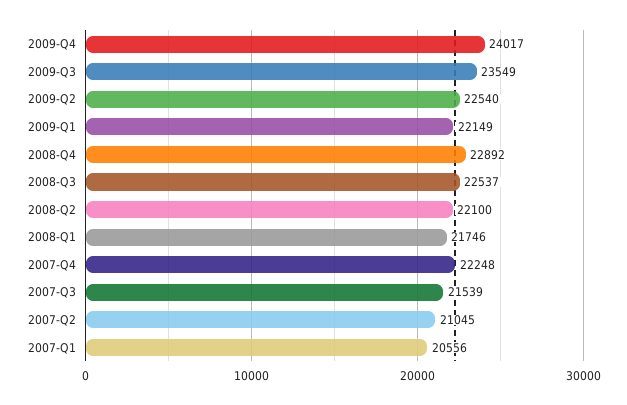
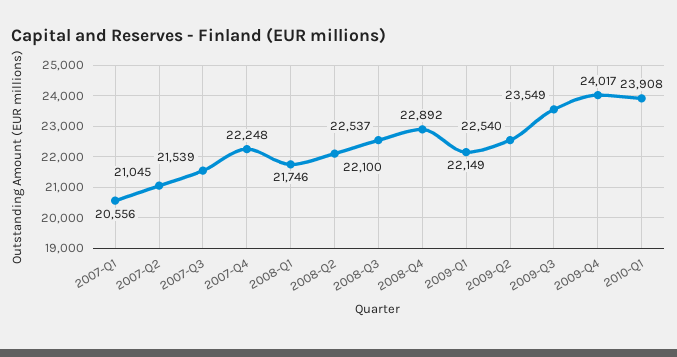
2010-Q1: none -> 23908

